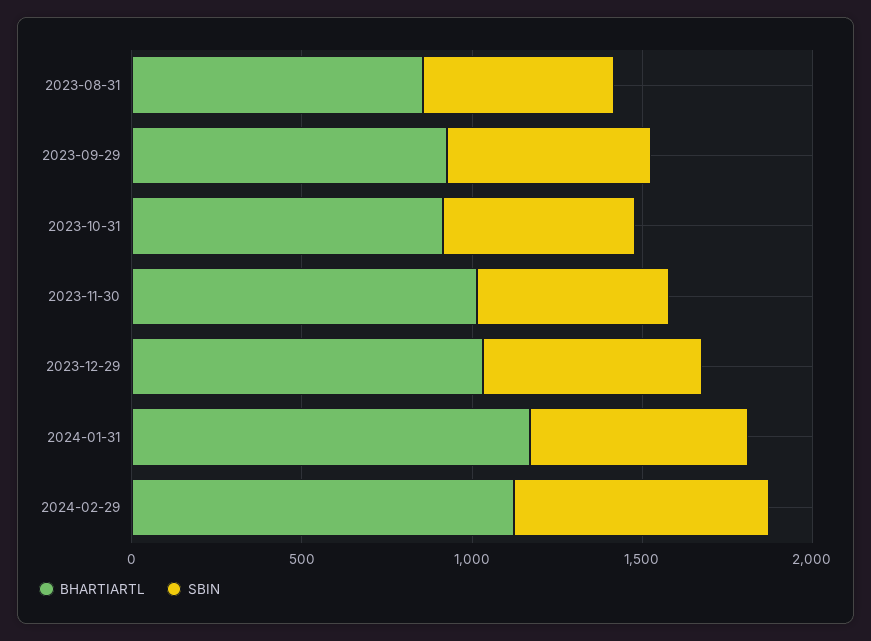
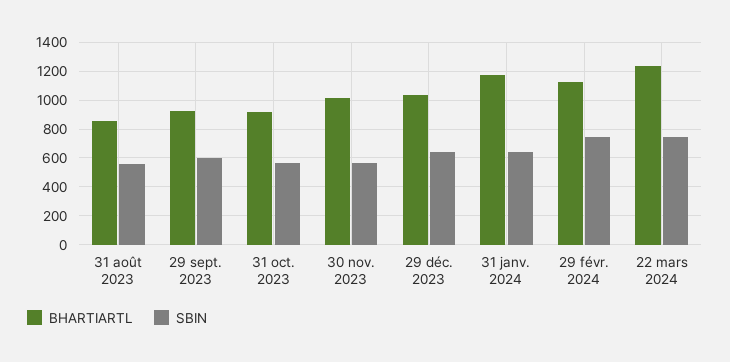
BHARTIARTL, 22 mars 2024: none -> 1250
SBIN, 22 mars 2024: none -> 750

